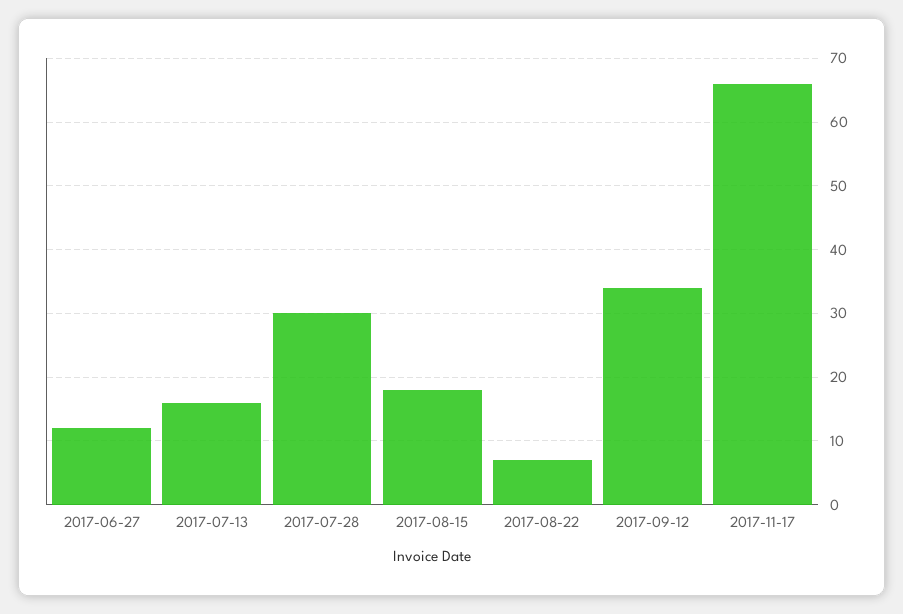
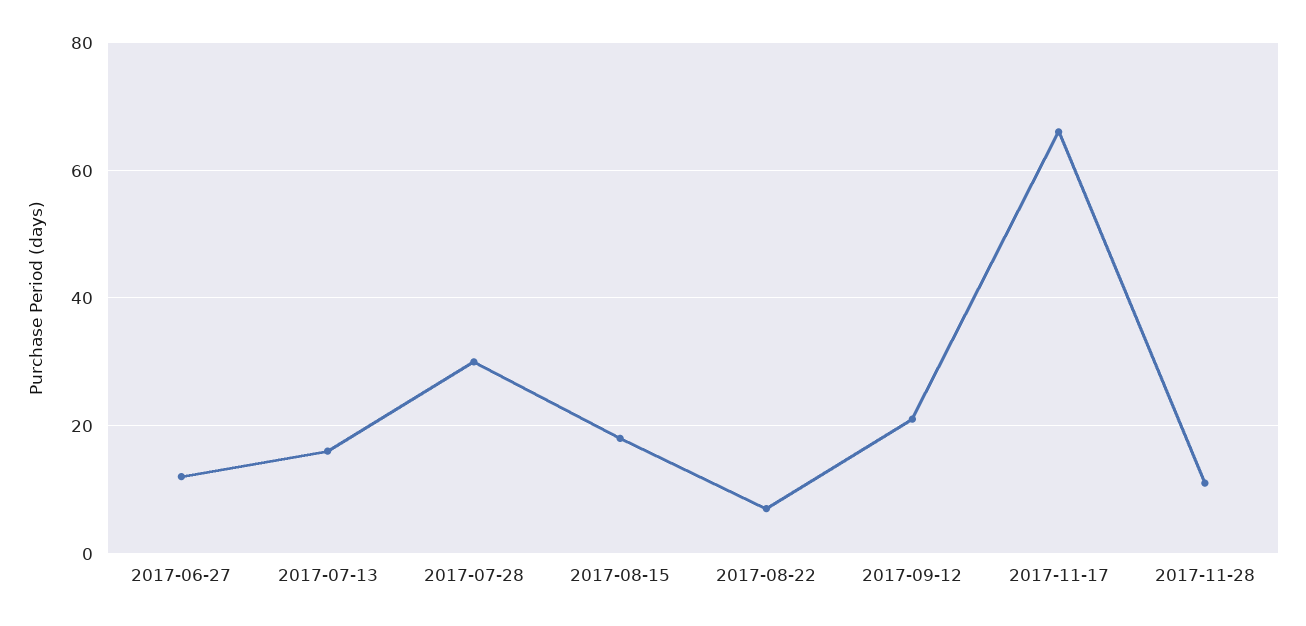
2017-09-12: 34 -> 20
2017-11-28: none -> 10

